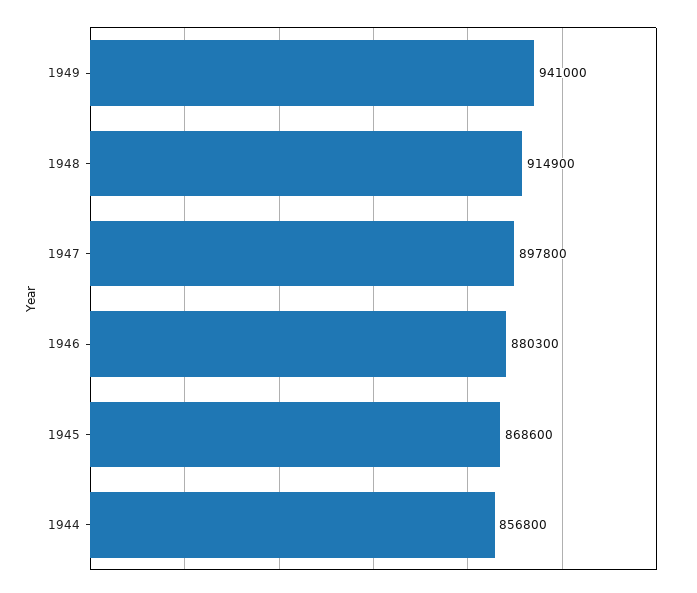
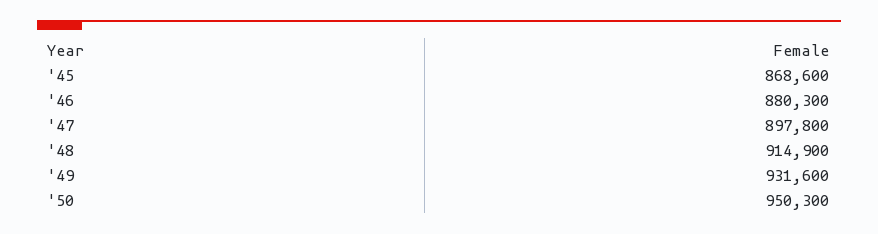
1949: 941000 -> 931600
1944: 856800 -> none
'50: none -> 950300

